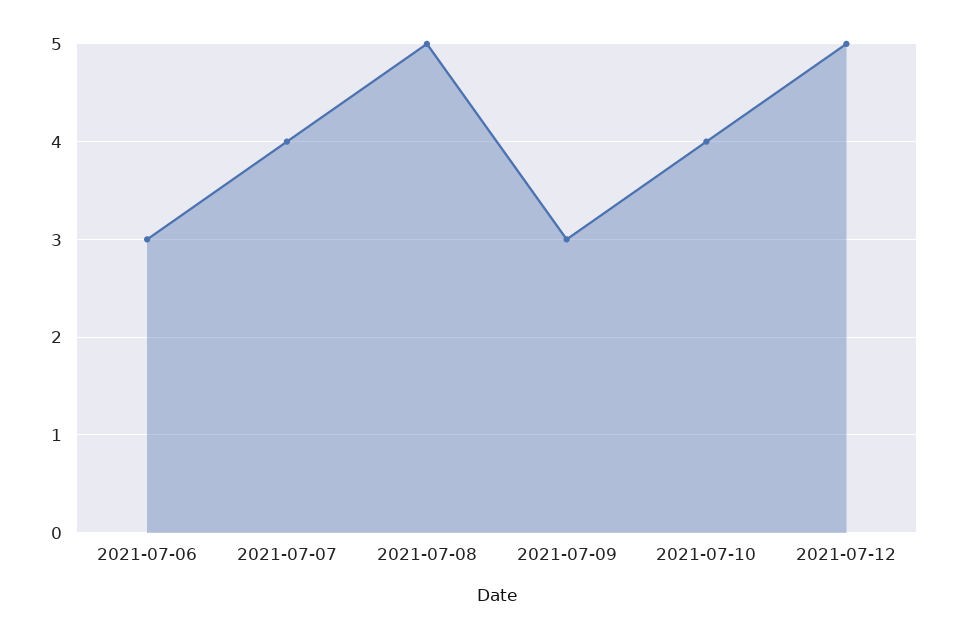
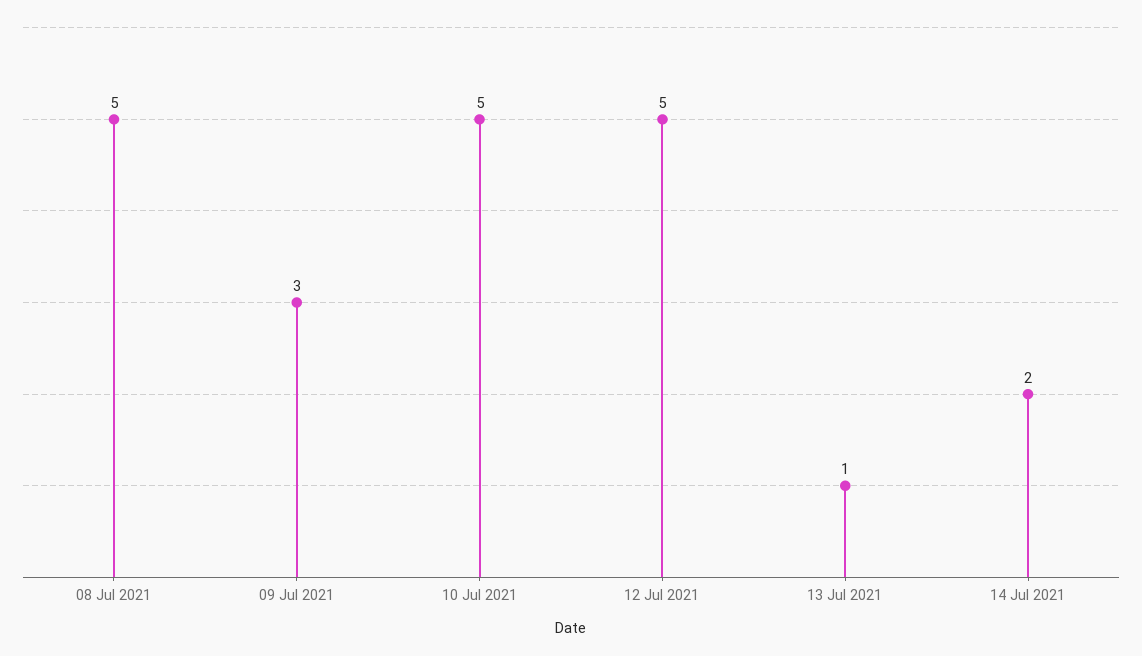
2021-07-06: 3 -> none
2021-07-07: 4 -> none
2021-07-10: 4 -> 5
13 Jul 2021: none -> 1
14 Jul 2021: none -> 2

